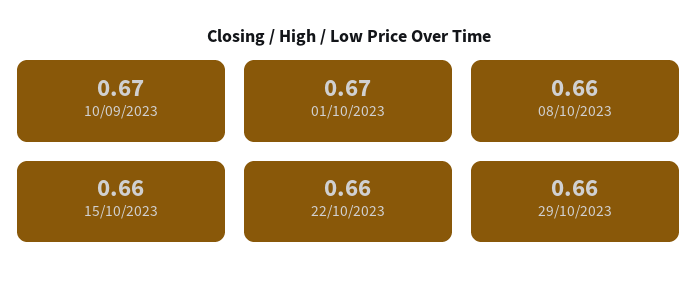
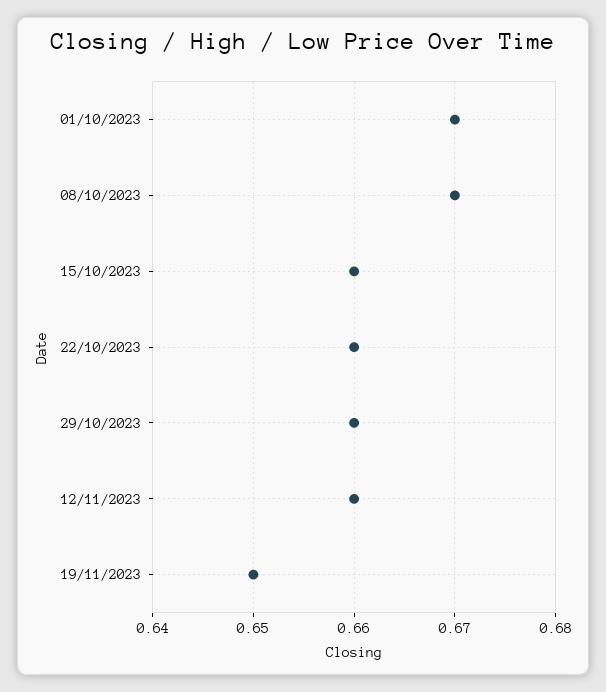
10/09/2023: 0.67 -> none
08/10/2023: 0.66 -> 0.67
12/11/2023: none -> 0.66
19/11/2023: none -> 0.65

